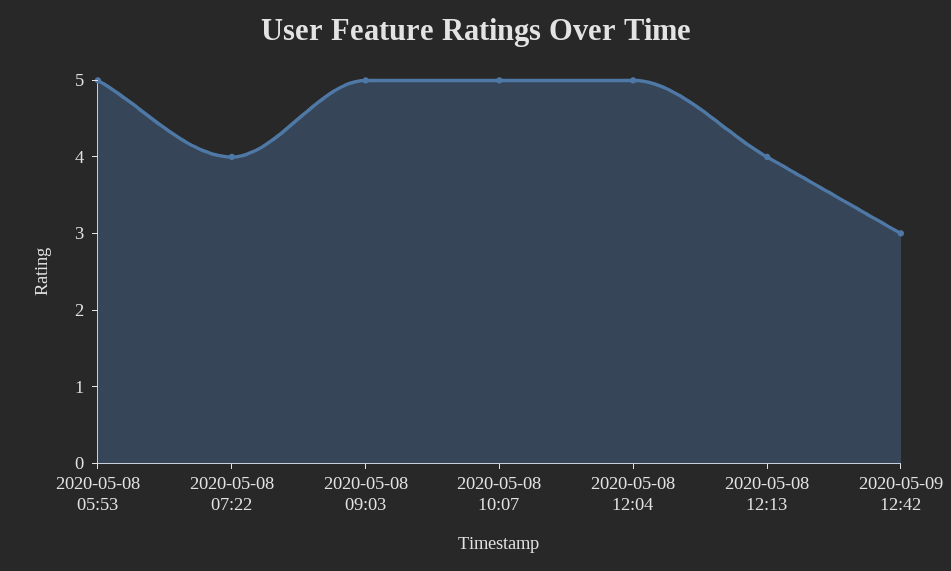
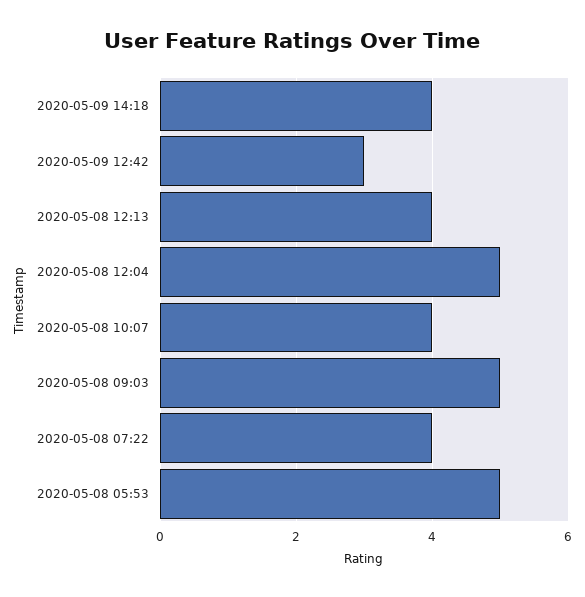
2020-05-08 10:07: 5 -> 4
2020-05-09 14:18: none -> 4

